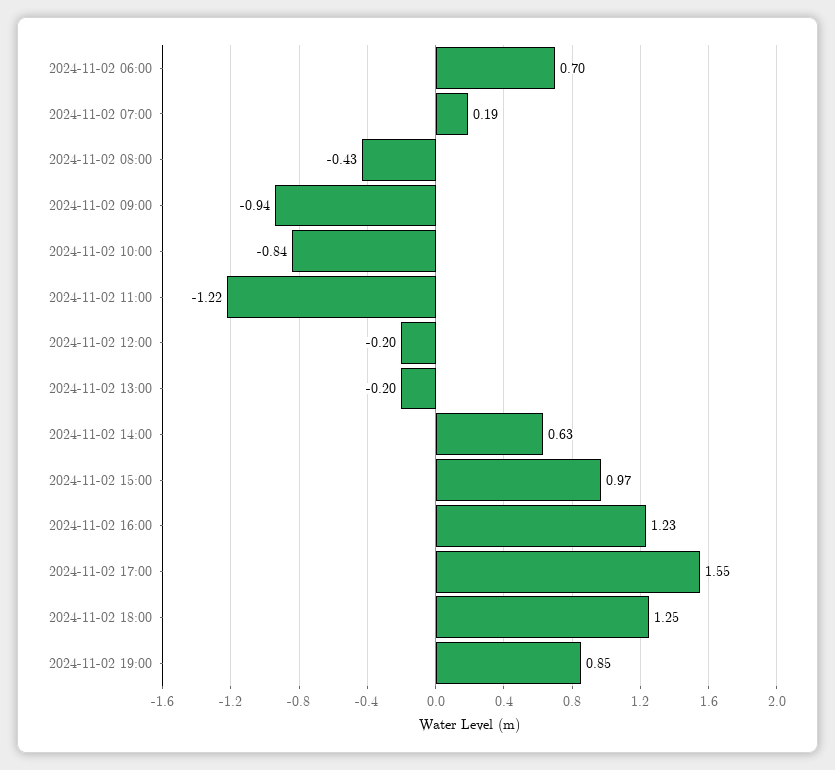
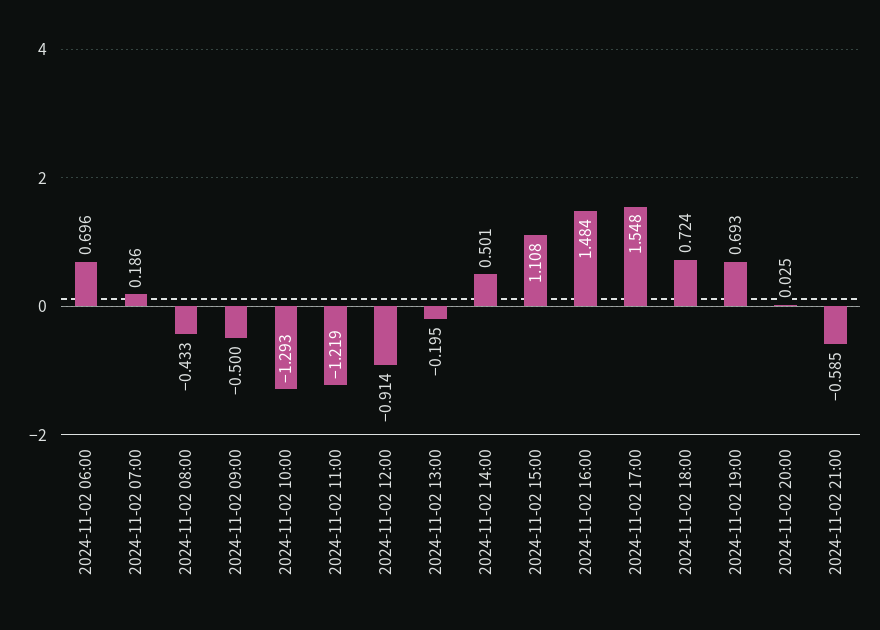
2024-11-02 09:00: -0.94 -> -0.5
2024-11-02 10:00: -0.84 -> -1.293
2024-11-02 12:00: -0.2 -> -0.914
2024-11-02 14:00: 0.63 -> 0.501
2024-11-02 15:00: 0.97 -> 1.108
2024-11-02 16:00: 1.23 -> 1.484
2024-11-02 18:00: 1.25 -> 0.724
2024-11-02 19:00: 0.85 -> 0.693
2024-11-02 20:00: none -> 0.025
2024-11-02 21:00: none -> -0.585

